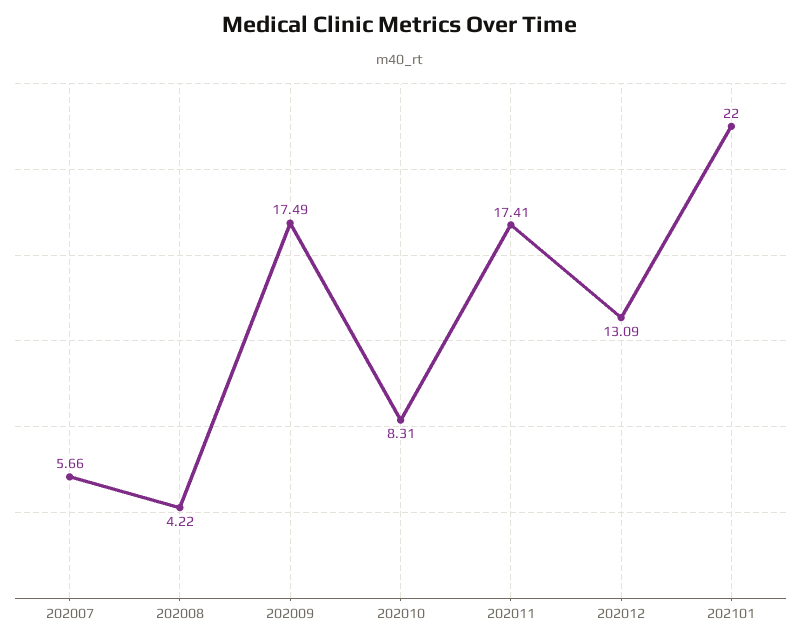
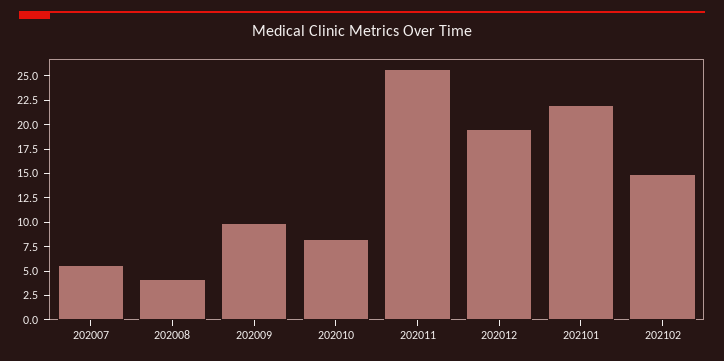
202009: 17.49 -> 10
202011: 17.41 -> 25
202012: 13.09 -> 20
202102: none -> 15

